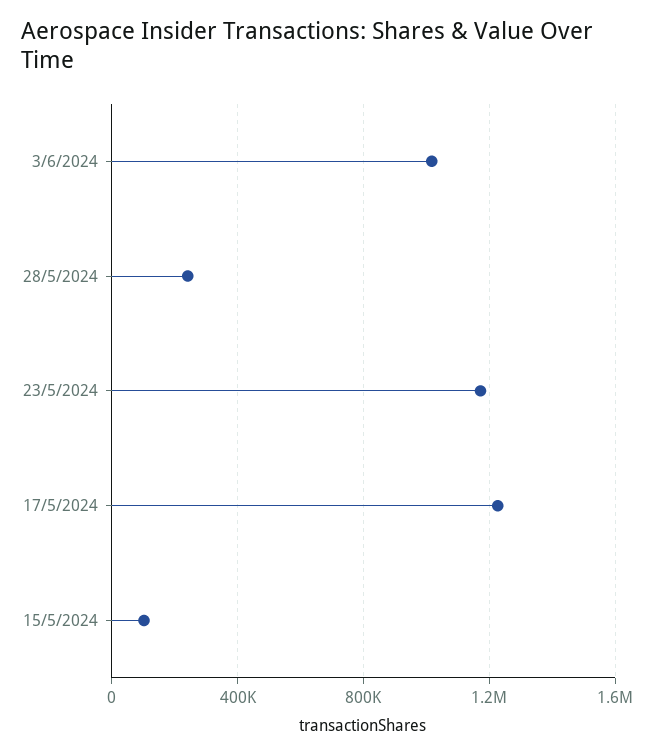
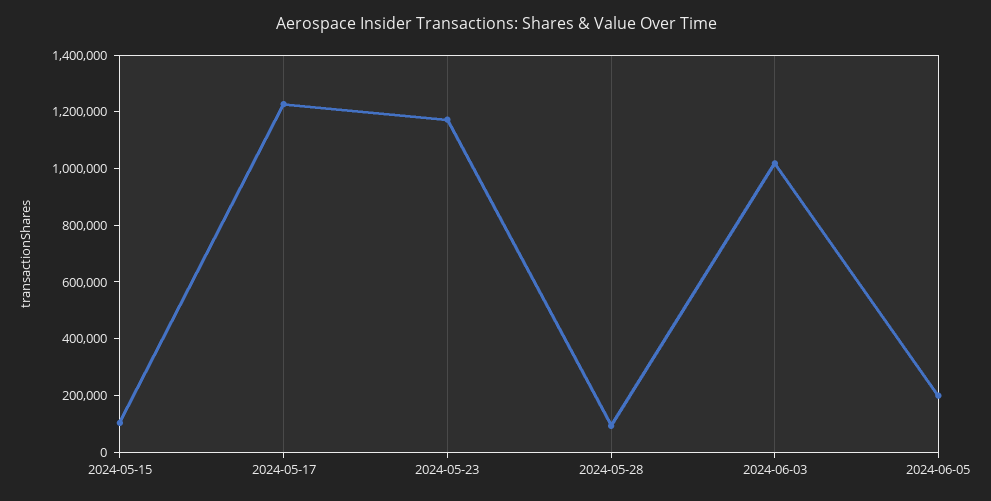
28/5/2024: 250000 -> 100000
2024-06-05: none -> 200000

